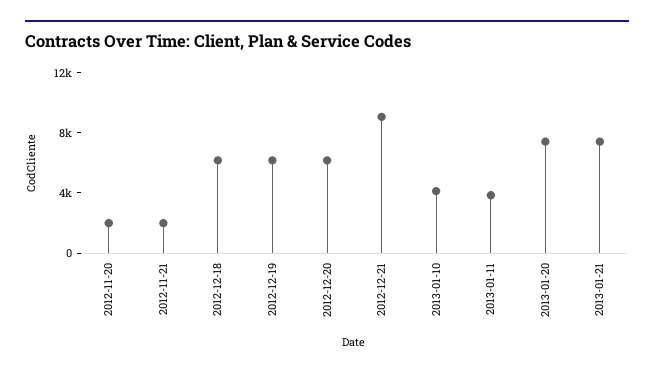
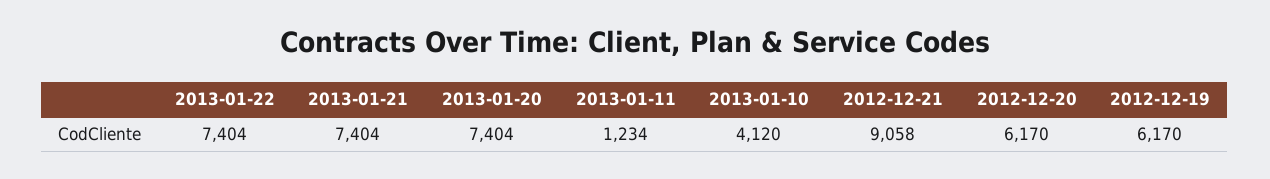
2012-11-20: 2000 -> none
2012-11-21: 2000 -> none
2012-12-18: 6000 -> none
2013-01-11: 4000 -> 1234
2013-01-22: none -> 7404

